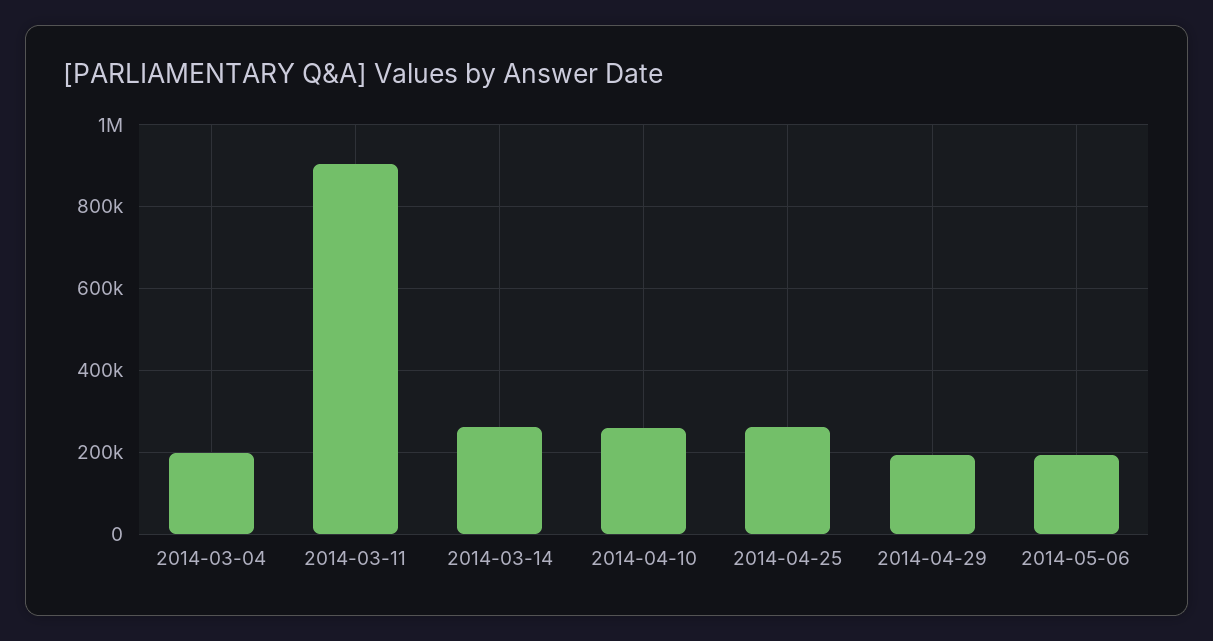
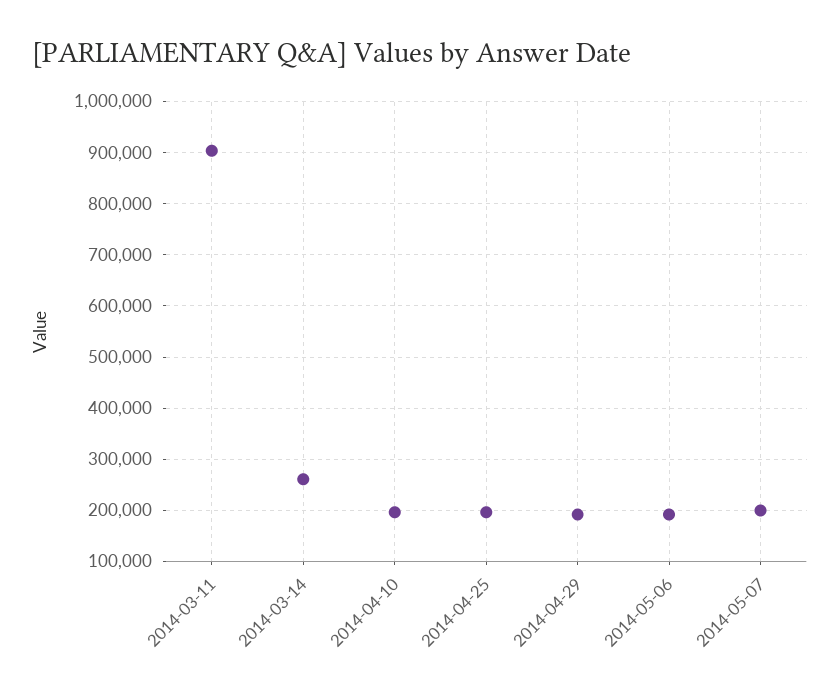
2014-03-04: 200000 -> none
2014-04-10: 260000 -> 200000
2014-04-25: 260000 -> 200000
2014-05-07: none -> 200000

